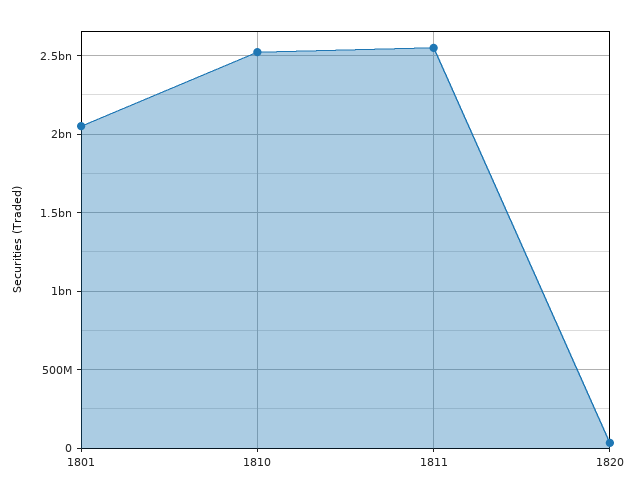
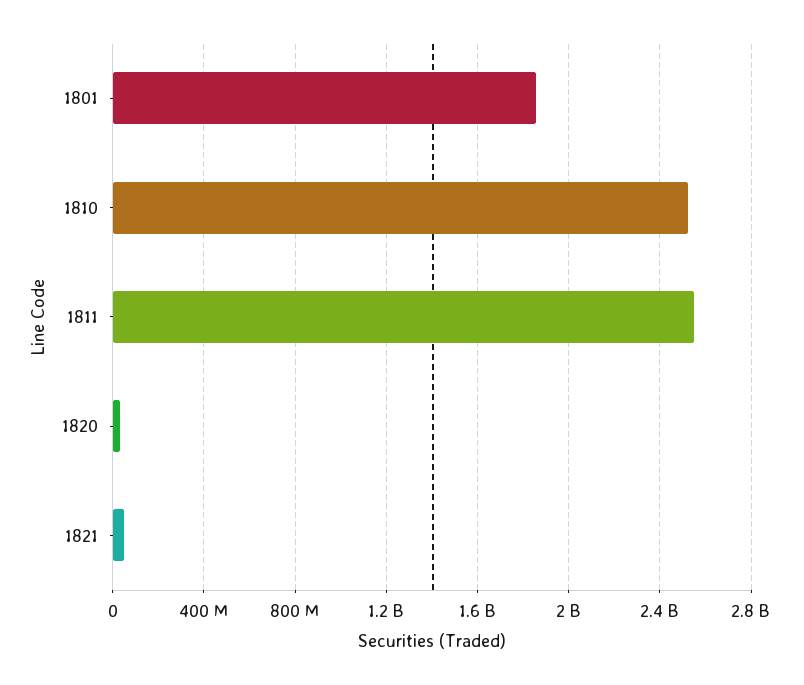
1801: 2050000000 -> 1850000000
1821: none -> 50000000

